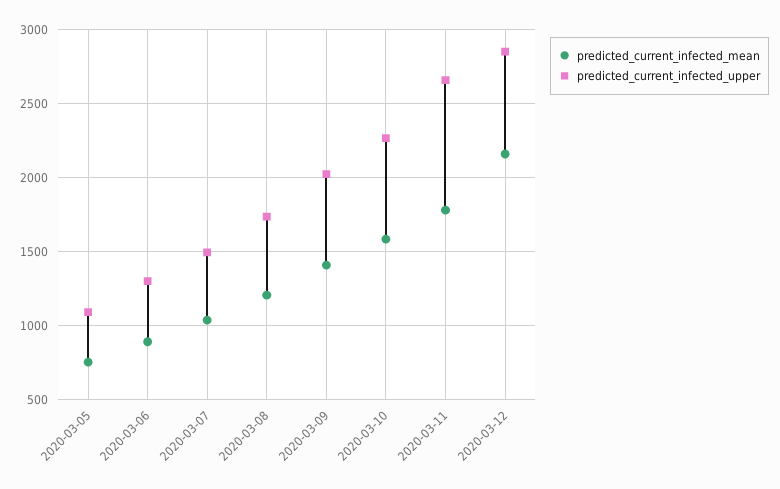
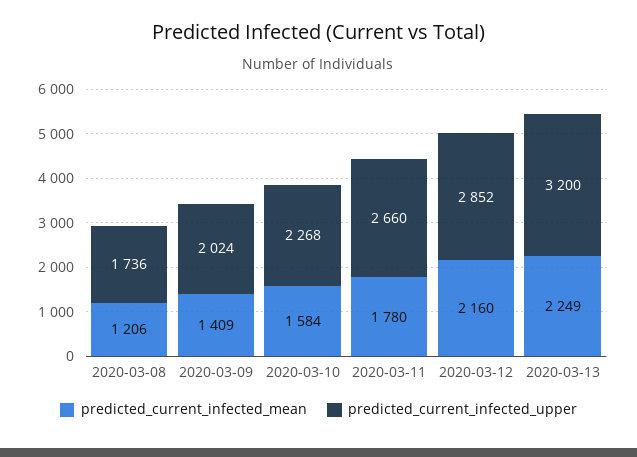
predicted_current_infected_mean, 2020-03-05: 750 -> none
predicted_current_infected_upper, 2020-03-05: 1100 -> none
predicted_current_infected_mean, 2020-03-06: 900 -> none
predicted_current_infected_upper, 2020-03-06: 1300 -> none
predicted_current_infected_mean, 2020-03-07: 1050 -> none
predicted_current_infected_upper, 2020-03-07: 1500 -> none
predicted_current_infected_mean, 2020-03-13: none -> 2249
predicted_current_infected_upper, 2020-03-13: none -> 3200

